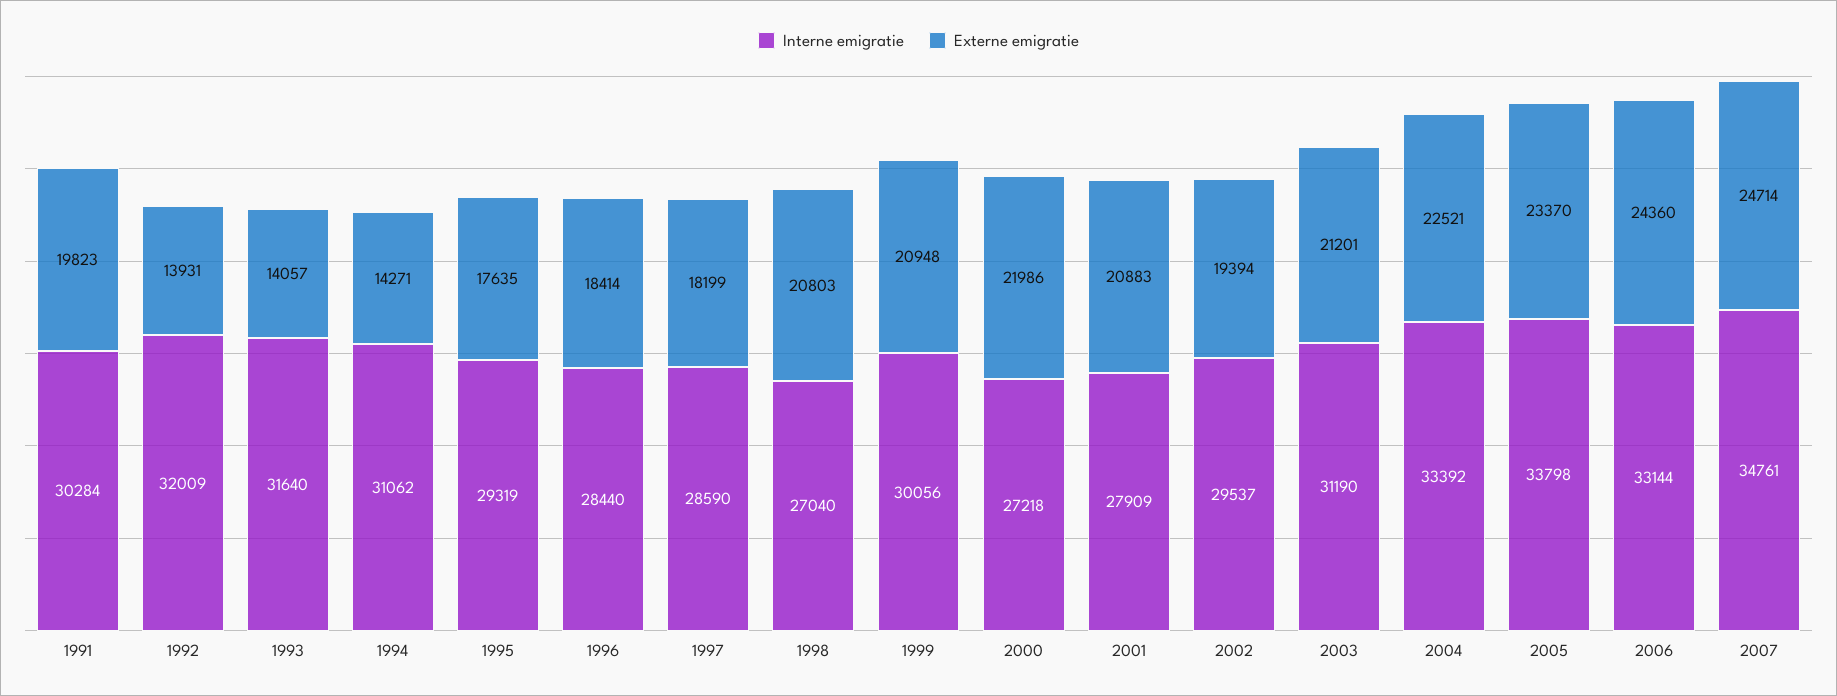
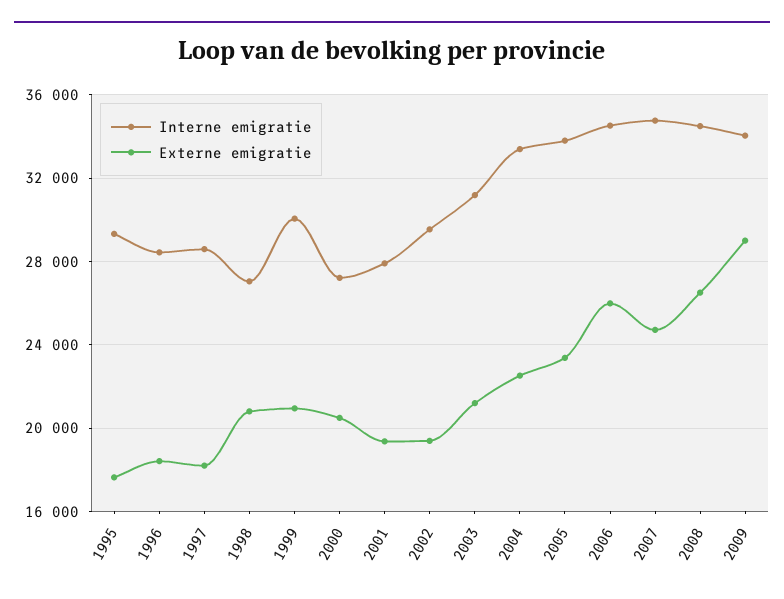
Interne emigratie, 1991: 30284 -> none
Externe emigratie, 1991: 19823 -> none
Interne emigratie, 1992: 32009 -> none
Externe emigratie, 1992: 13931 -> none
Interne emigratie, 1993: 31640 -> none
Externe emigratie, 1993: 14057 -> none
Interne emigratie, 1994: 31062 -> none
Externe emigratie, 1994: 14271 -> none
Externe emigratie, 2000: 21986 -> 20500
Externe emigratie, 2001: 20883 -> 19500
Interne emigratie, 2006: 33144 -> 34500
Externe emigratie, 2006: 24360 -> 26000
Interne emigratie, 2008: none -> 34500
Externe emigratie, 2008: none -> 26500
Interne emigratie, 2009: none -> 34000
Externe emigratie, 2009: none -> 29000

